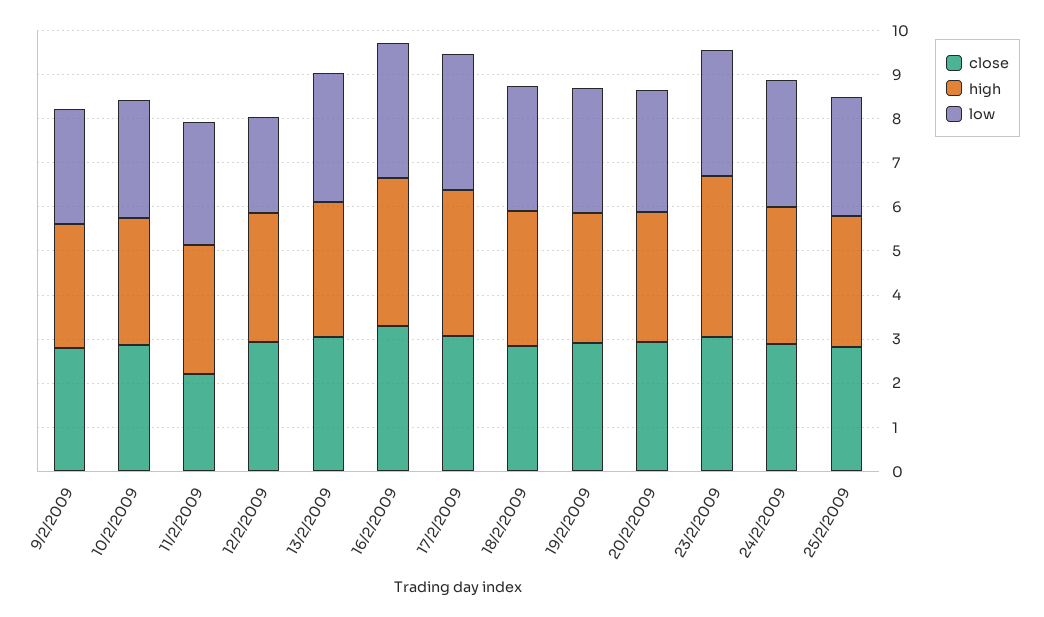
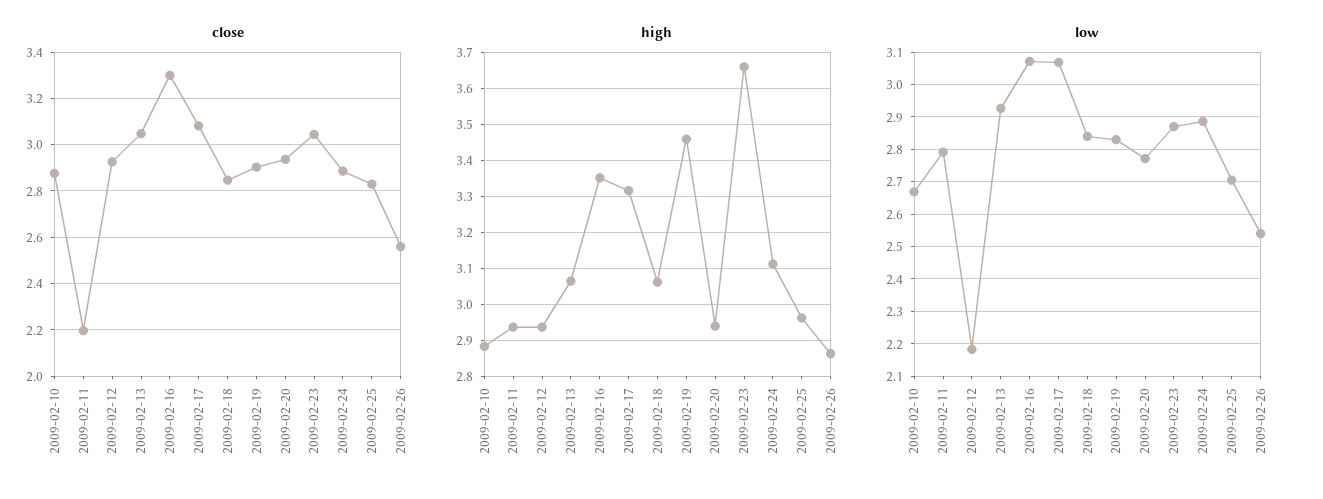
close, 9/2/2009: 2.8 -> none
high, 9/2/2009: 2.8 -> none
low, 9/2/2009: 2.6 -> none
high, 19/2/2009: 3 -> 3.46
close, 2009-02-26: none -> 2.55
high, 2009-02-26: none -> 2.86
low, 2009-02-26: none -> 2.54

